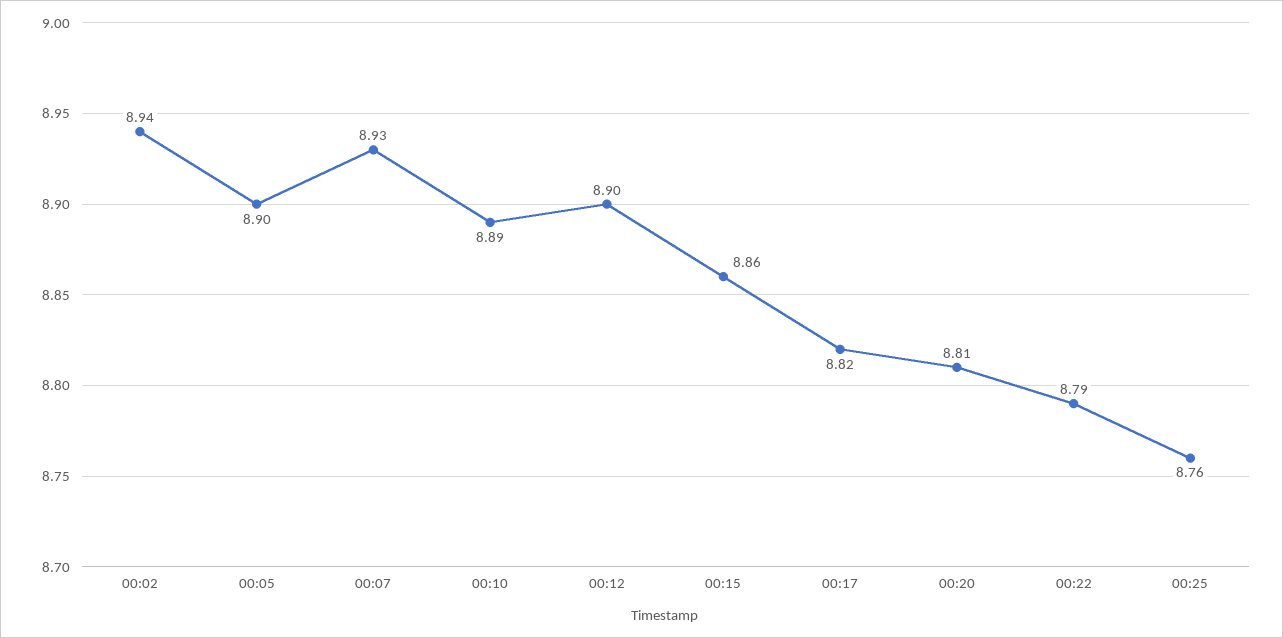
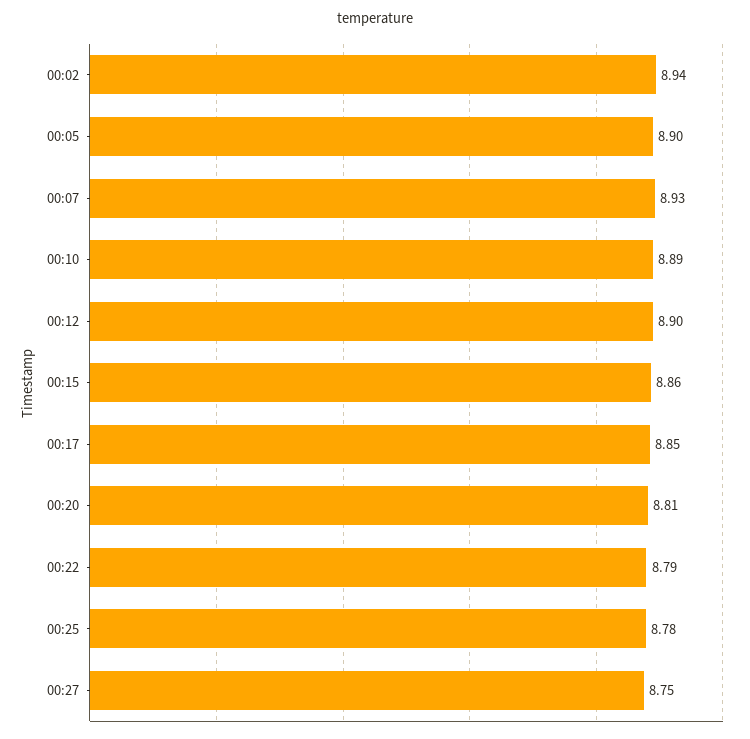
00:17: 8.82 -> 8.85
00:25: 8.76 -> 8.78
00:27: none -> 8.75

